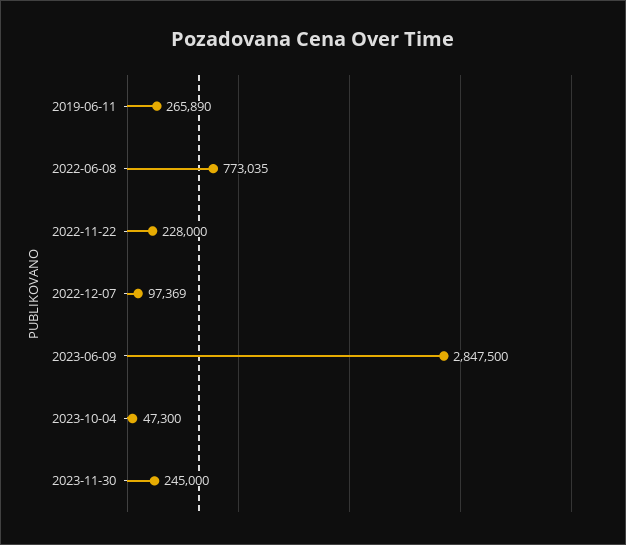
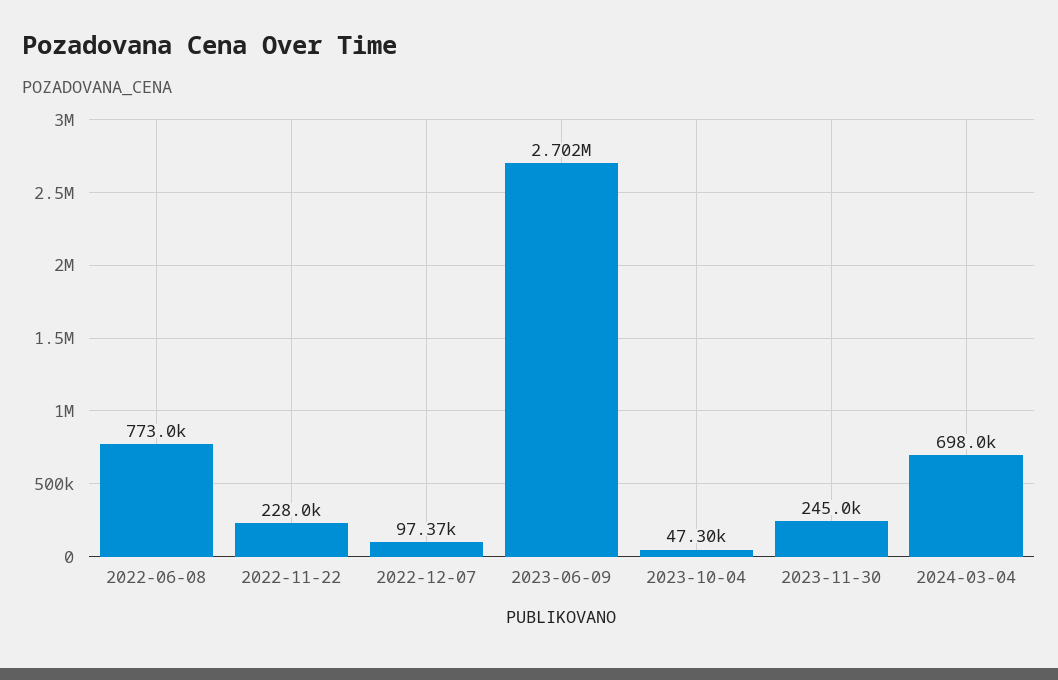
2019-06-11: 265890 -> none
2023-06-09: 2847500 -> 2702000
2024-03-04: none -> 698000

